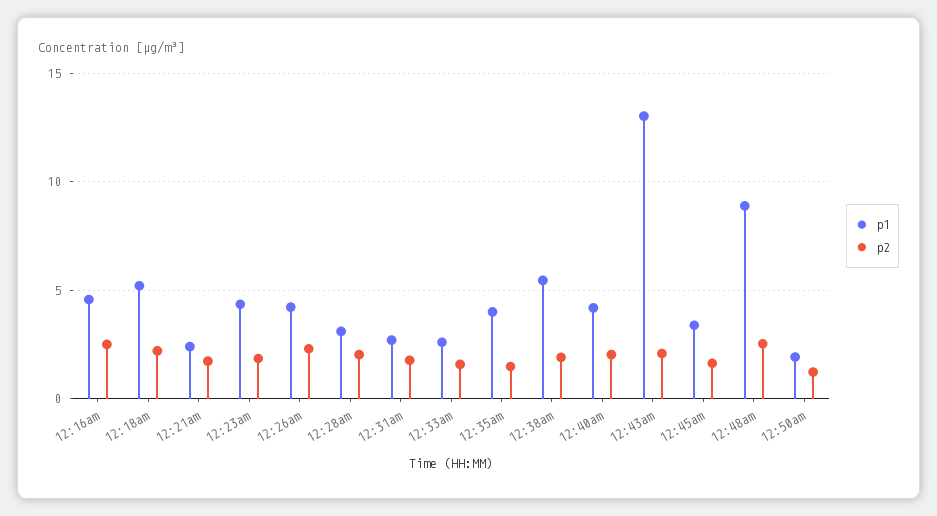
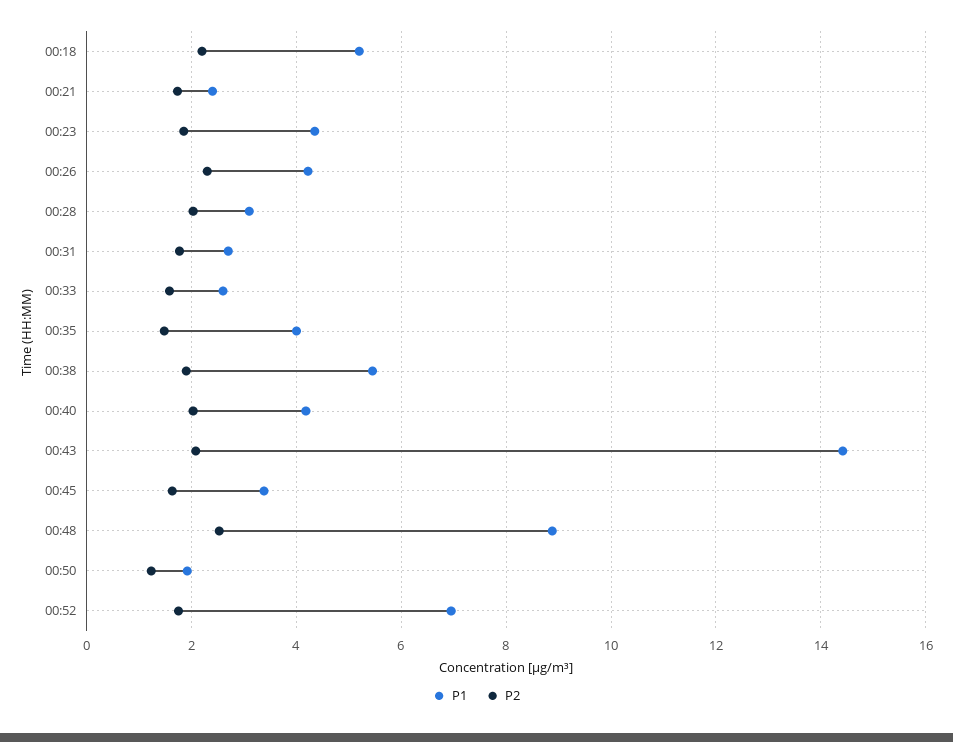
p1, 12:16am: 4.5 -> none
p2, 12:16am: 2.5 -> none
p1, 12:43am: 13 -> 14.4
p1, 00:52: none -> 7
p2, 00:52: none -> 1.8

